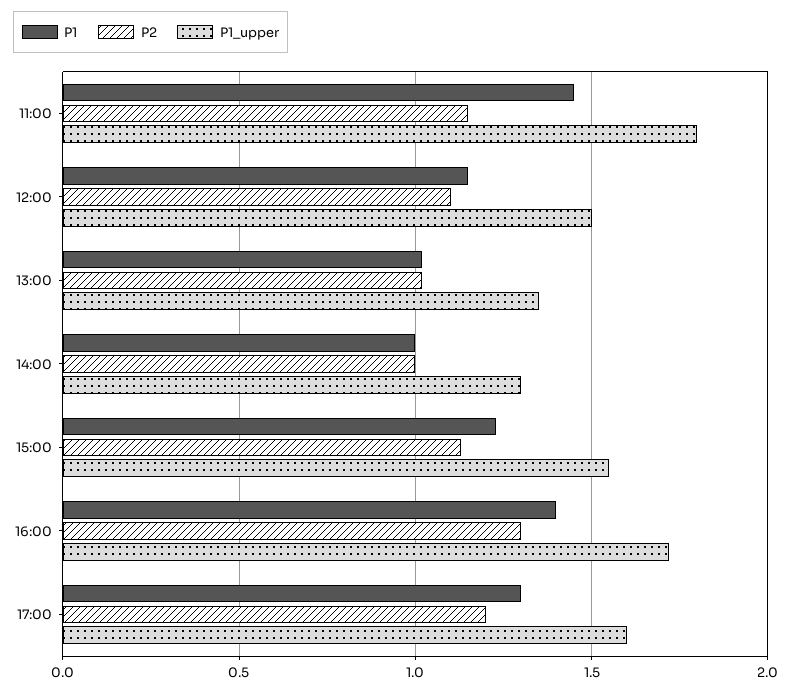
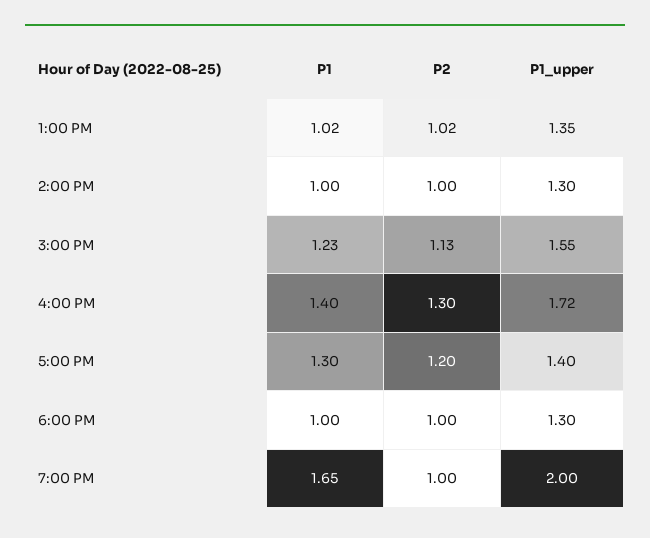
P1, 11:00: 1.45 -> none
P2, 11:00: 1.15 -> none
P1_upper, 11:00: 1.8 -> none
P1, 12:00: 1.15 -> none
P2, 12:00: 1.1 -> none
P1_upper, 12:00: 1.5 -> none
P1_upper, 17:00: 1.6 -> 1.4
P1, 6:00 PM: none -> 1
P2, 6:00 PM: none -> 1
P1_upper, 6:00 PM: none -> 1.3
P1, 7:00 PM: none -> 1.65
P2, 7:00 PM: none -> 1
P1_upper, 7:00 PM: none -> 2

